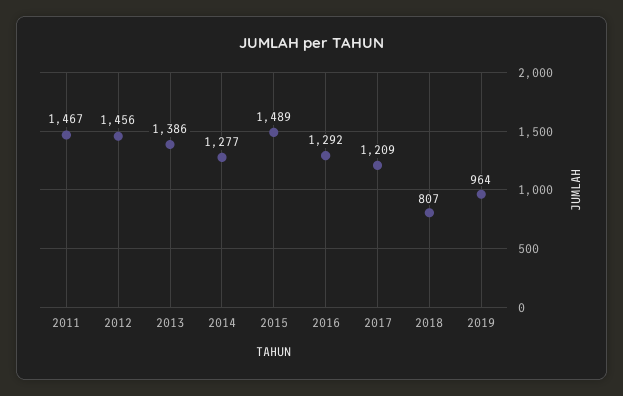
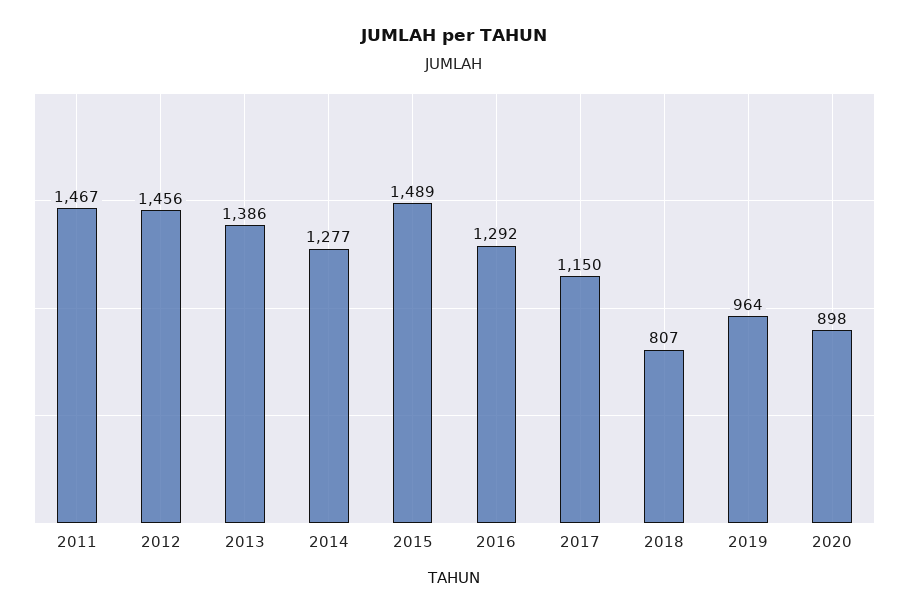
2017: 1209 -> 1150
2020: none -> 898

